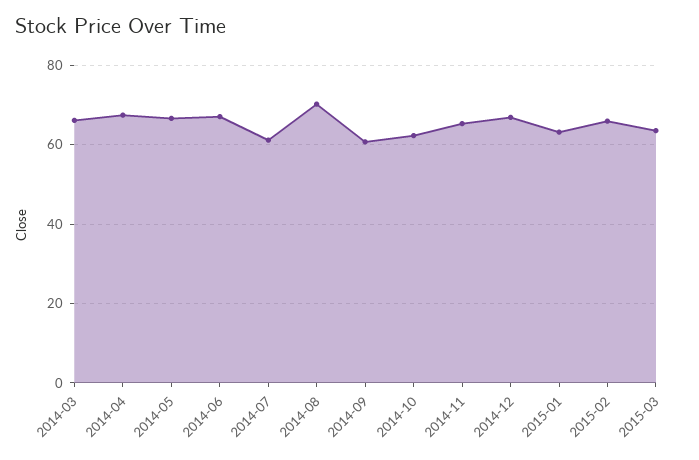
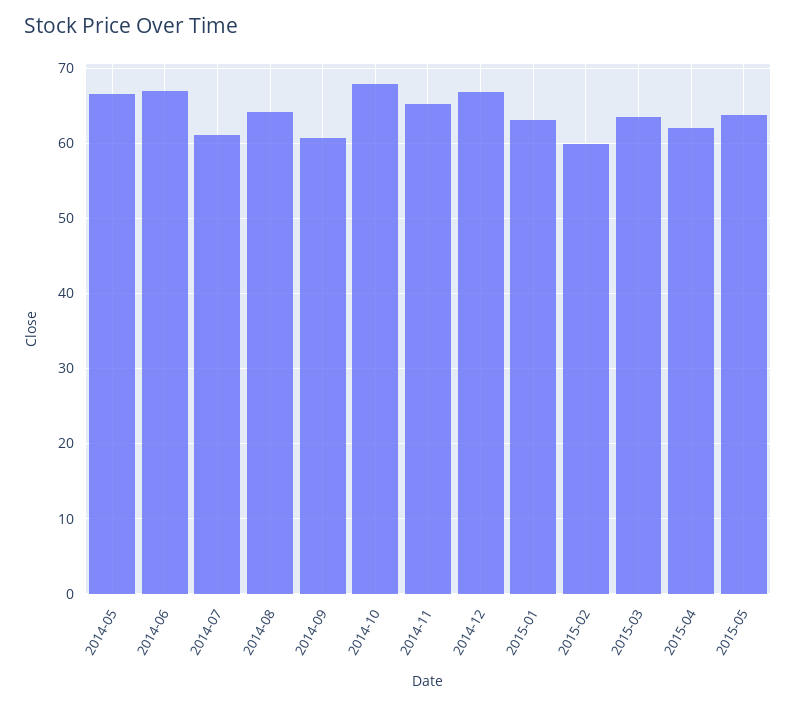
2014-03: 66 -> none
2014-04: 68 -> none
2014-08: 70 -> 64
2014-10: 62 -> 68
2015-02: 66 -> 60
2015-04: none -> 62
2015-05: none -> 64

